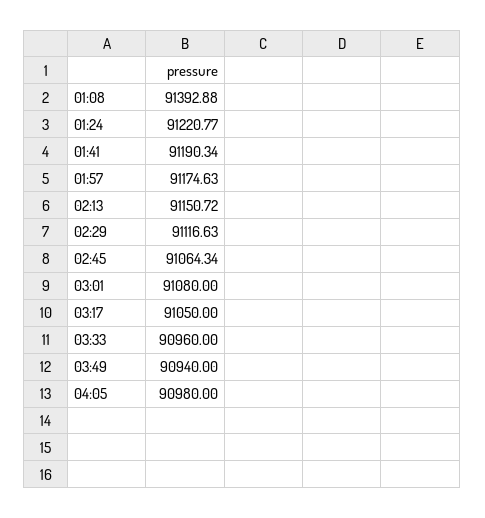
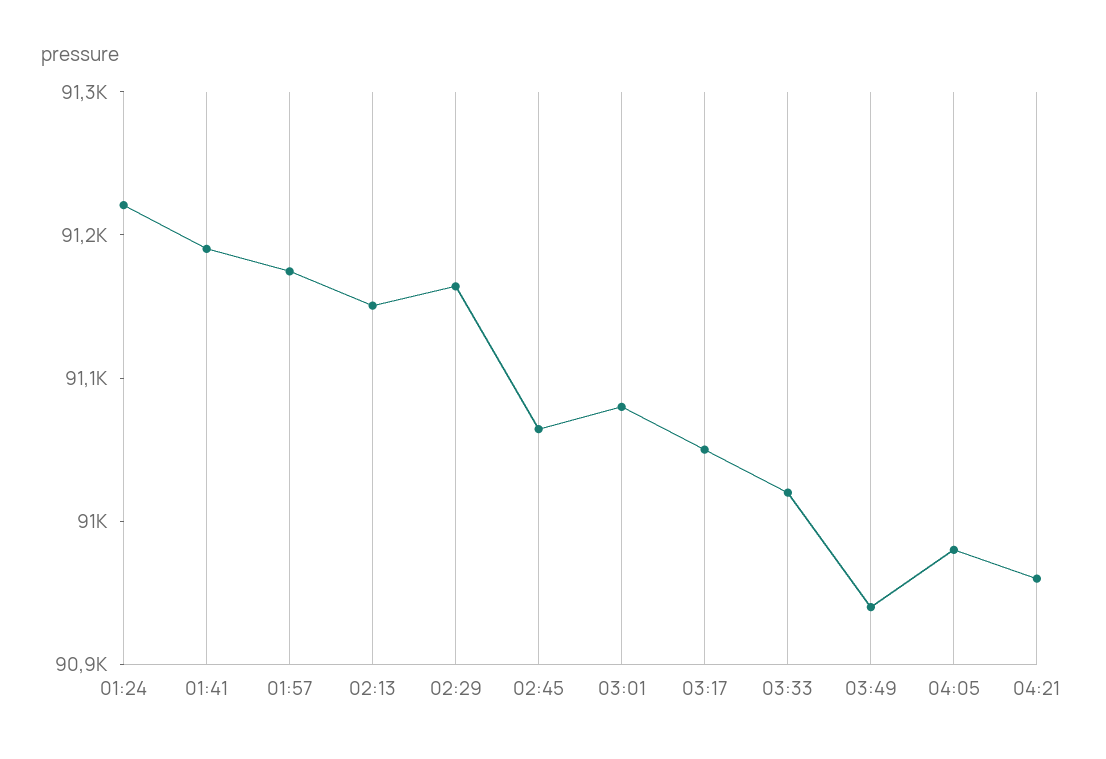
01:08: 91392.88 -> none
02:29: 91116.63 -> 91160
03:33: 90960 -> 91020
04:21: none -> 90960

